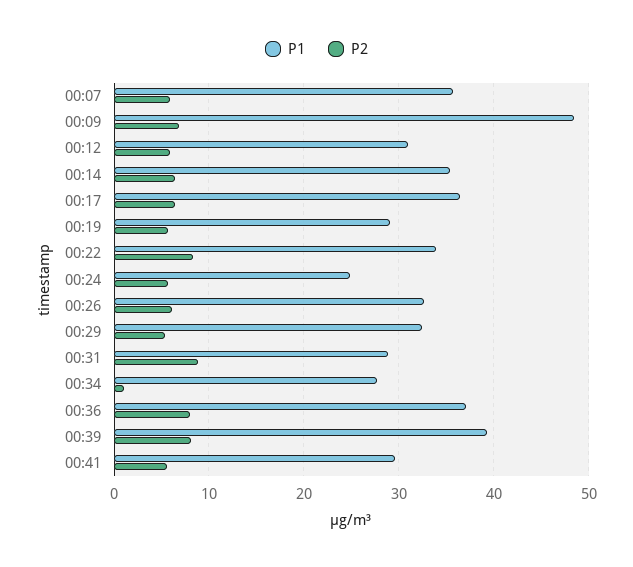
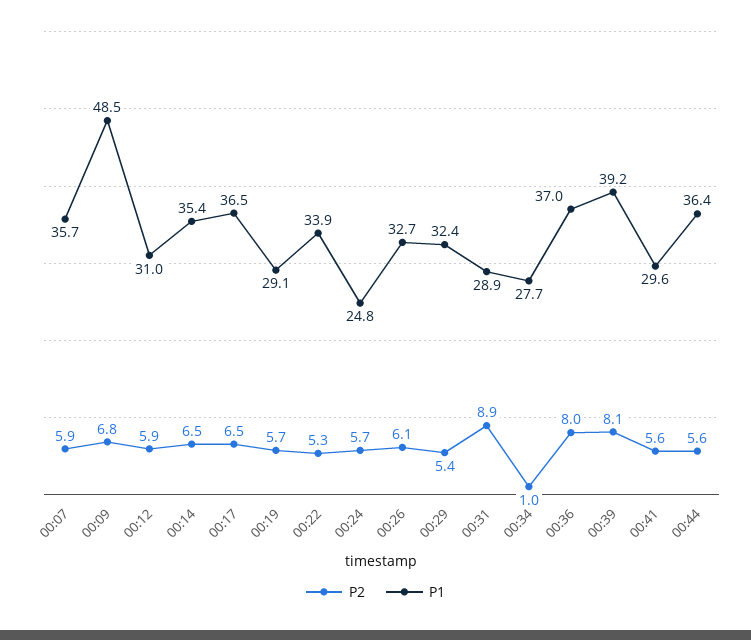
P2, 00:22: 8 -> 5.3
P2, 00:44: none -> 5.6
P1, 00:44: none -> 36.4

